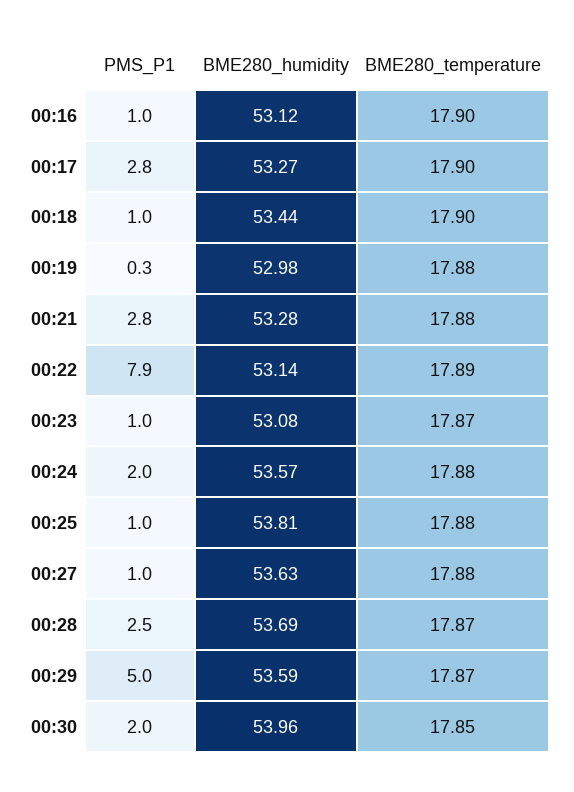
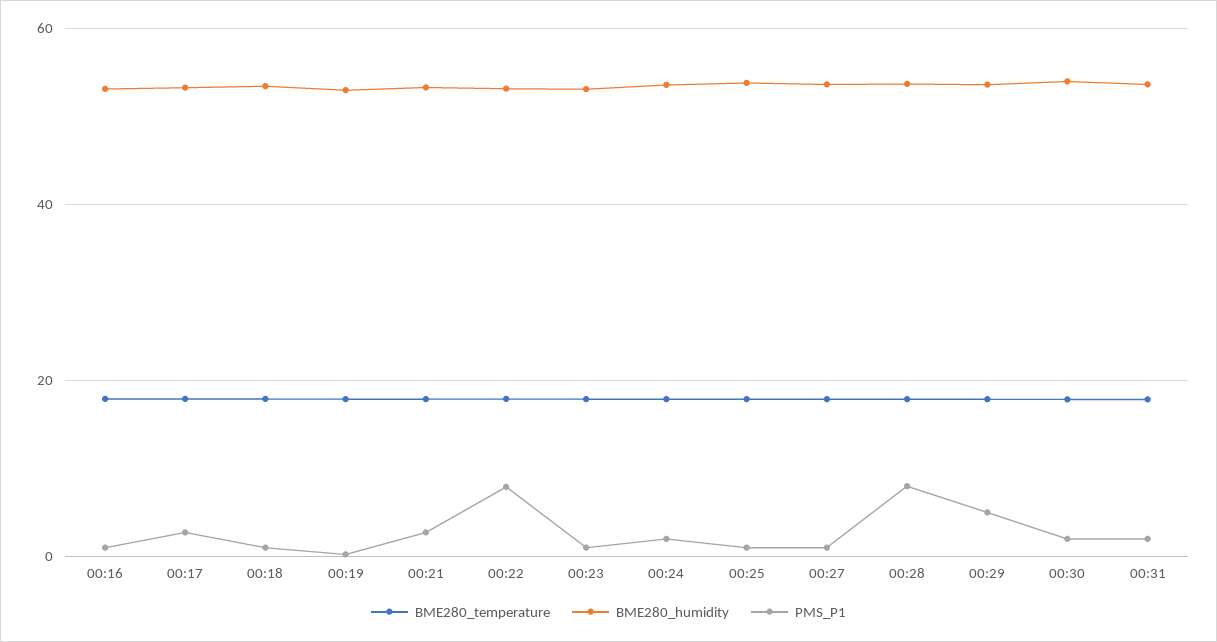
PMS_P1, 00:28: 2.5 -> 8
BME280_temperature, 00:31: none -> 18
BME280_humidity, 00:31: none -> 54
PMS_P1, 00:31: none -> 2

